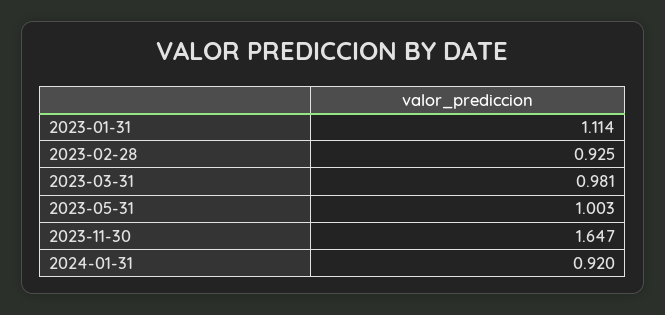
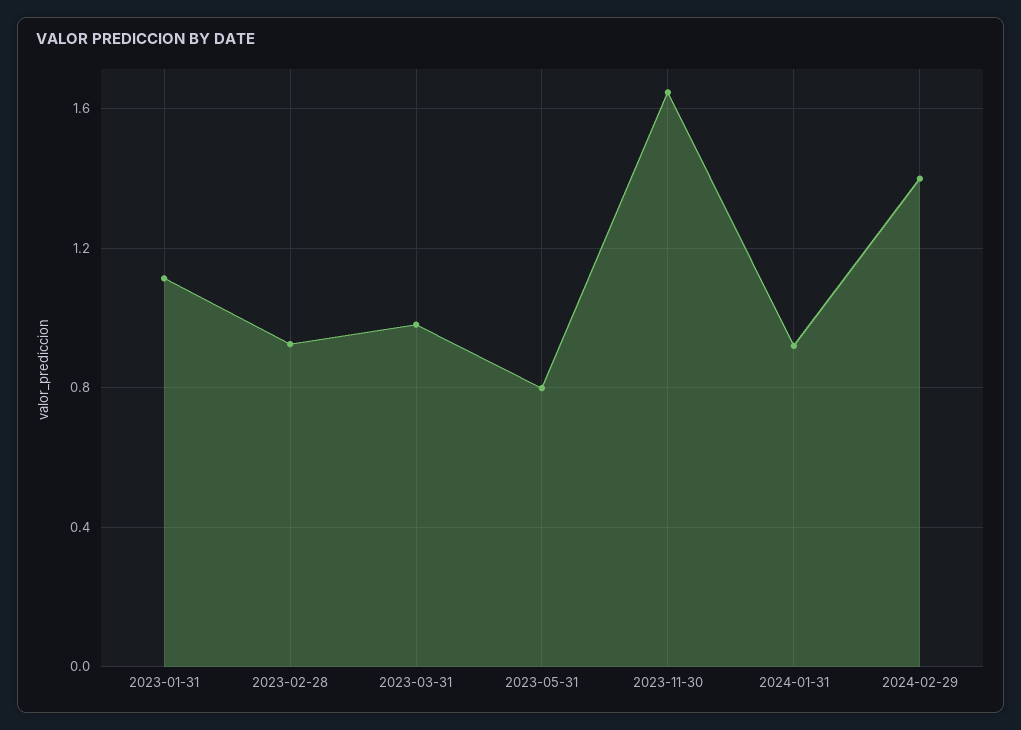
2023-05-31: 1.003 -> 0.8
2024-02-29: none -> 1.4

